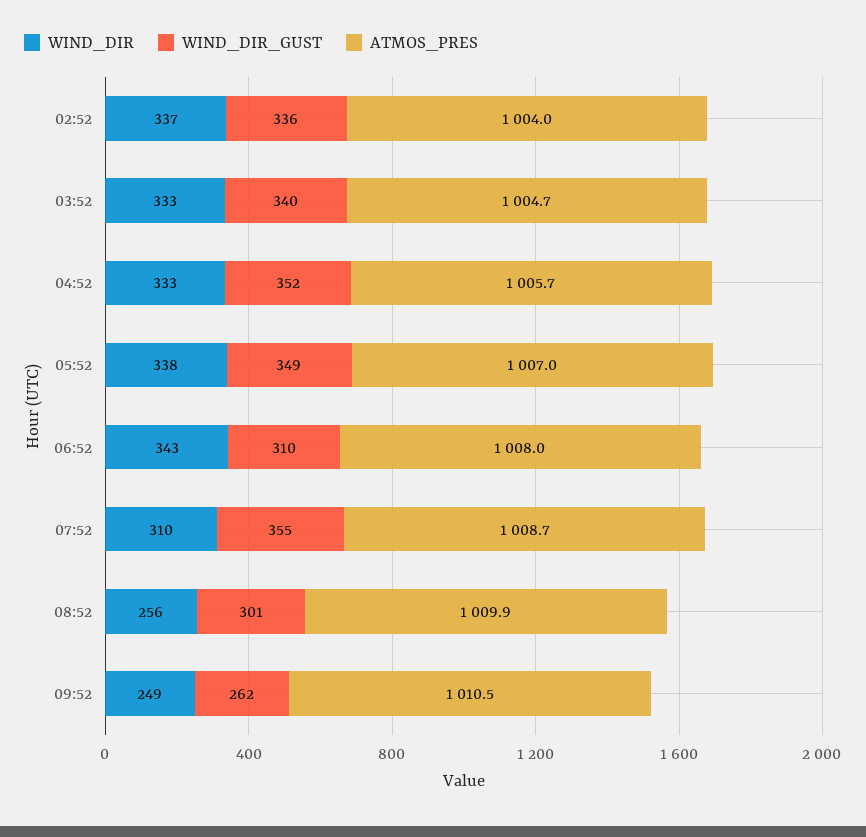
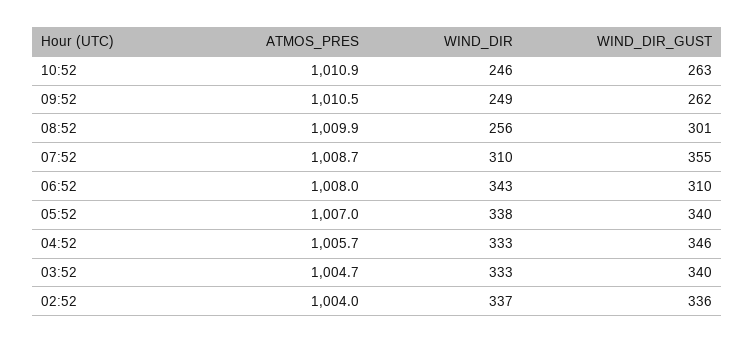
WIND_DIR_GUST, 04:52: 352 -> 346
WIND_DIR_GUST, 05:52: 349 -> 340
ATMOS_PRES, 10:52: none -> 1010.9
WIND_DIR, 10:52: none -> 246
WIND_DIR_GUST, 10:52: none -> 263

